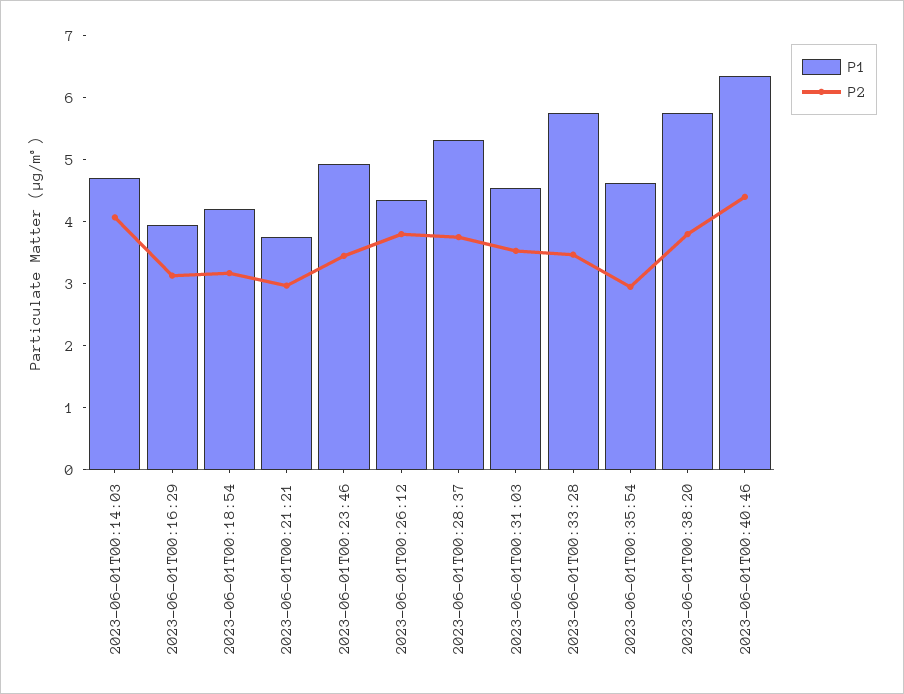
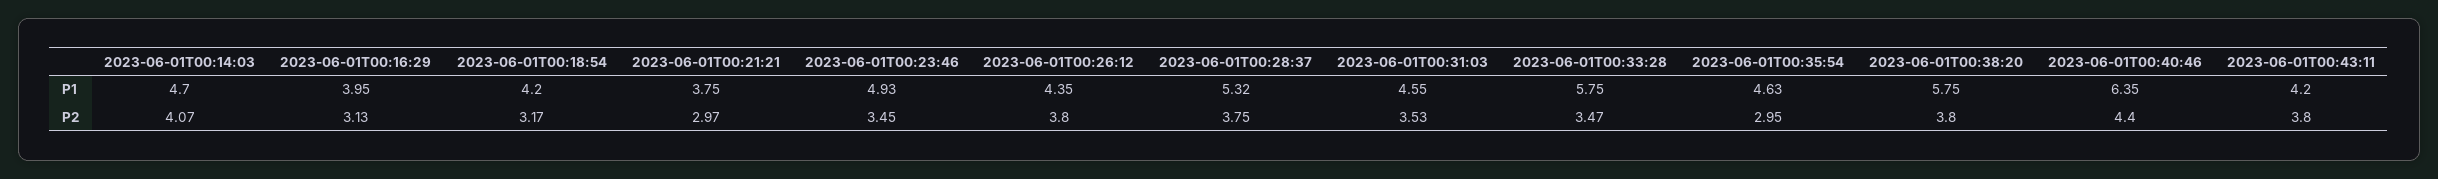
P1, 2023-06-01T00:43:11: none -> 4.2
P2, 2023-06-01T00:43:11: none -> 3.8

